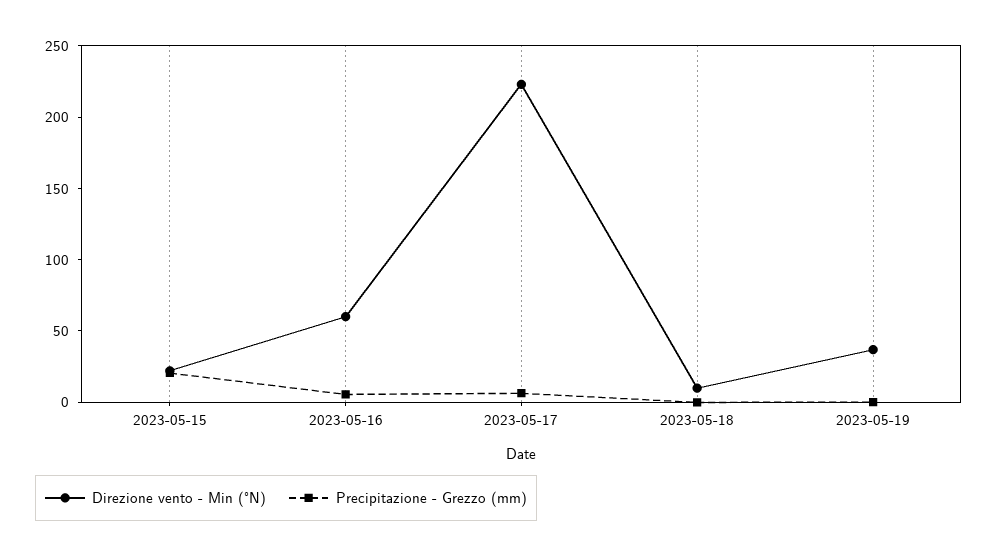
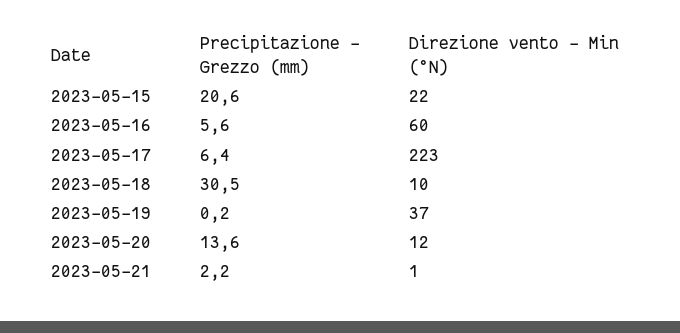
Precipitazione - Grezzo (mm), 2023-05-18: 0 -> 30.5
Precipitazione - Grezzo (mm), 2023-05-20: none -> 13.6
Direzione vento - Min (°N), 2023-05-20: none -> 12
Precipitazione - Grezzo (mm), 2023-05-21: none -> 2.2
Direzione vento - Min (°N), 2023-05-21: none -> 1

